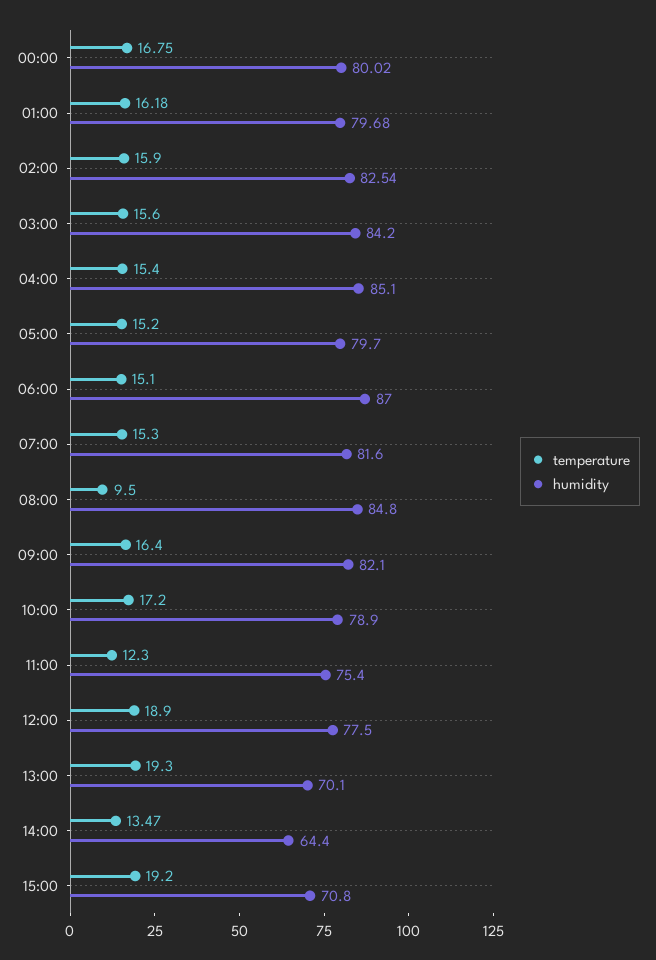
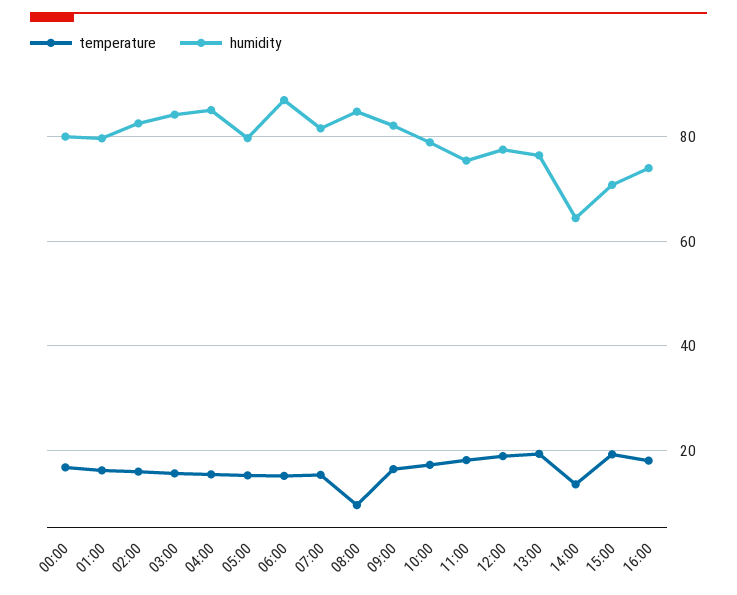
temperature, 11:00: 12.3 -> 18
humidity, 13:00: 70.1 -> 76
temperature, 16:00: none -> 18
humidity, 16:00: none -> 74

